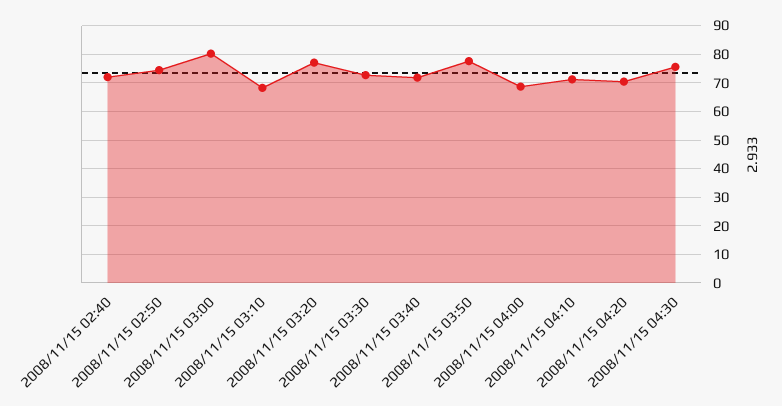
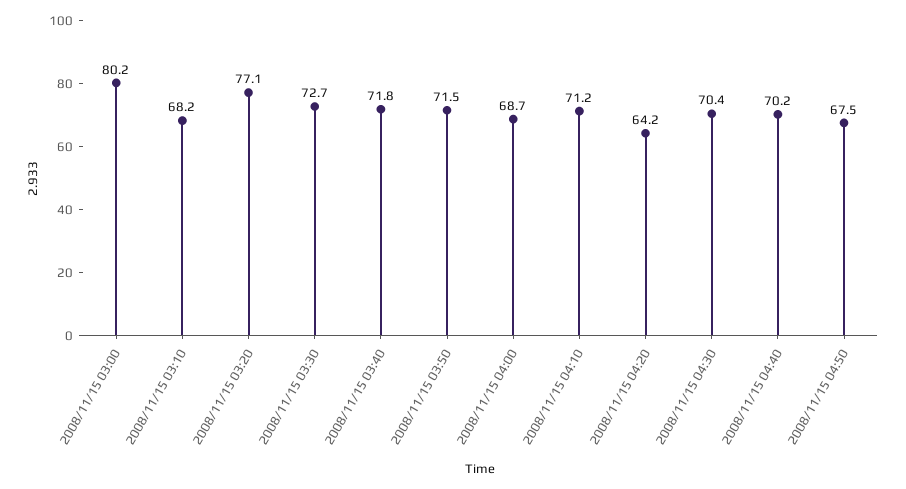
2008/11/15 02:40: 72.5 -> none
2008/11/15 02:50: 75 -> none
2008/11/15 03:50: 77.5 -> 71.5
2008/11/15 04:20: 70 -> 64.2
2008/11/15 04:30: 75 -> 70.4
2008/11/15 04:40: none -> 70.2
2008/11/15 04:50: none -> 67.5

